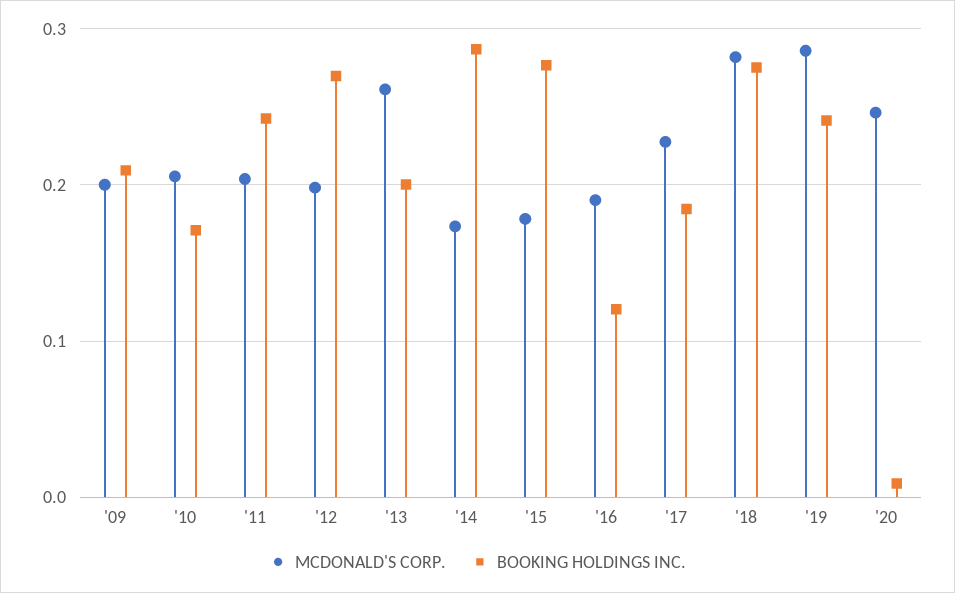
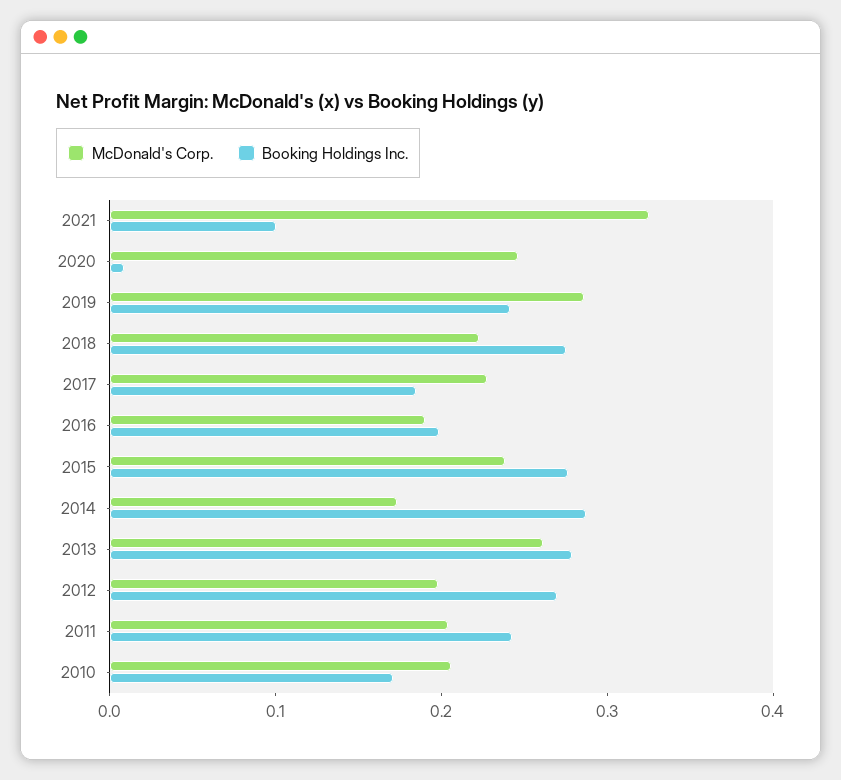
MCDONALD'S CORP., '09: 0.2 -> none
BOOKING HOLDINGS INC., '09: 0.21 -> none
BOOKING HOLDINGS INC., '13: 0.2 -> 0.28
MCDONALD'S CORP., '15: 0.18 -> 0.24
BOOKING HOLDINGS INC., '16: 0.12 -> 0.2
MCDONALD'S CORP., '18: 0.28 -> 0.22
MCDONALD'S CORP., 2021: none -> 0.32
BOOKING HOLDINGS INC., 2021: none -> 0.1

